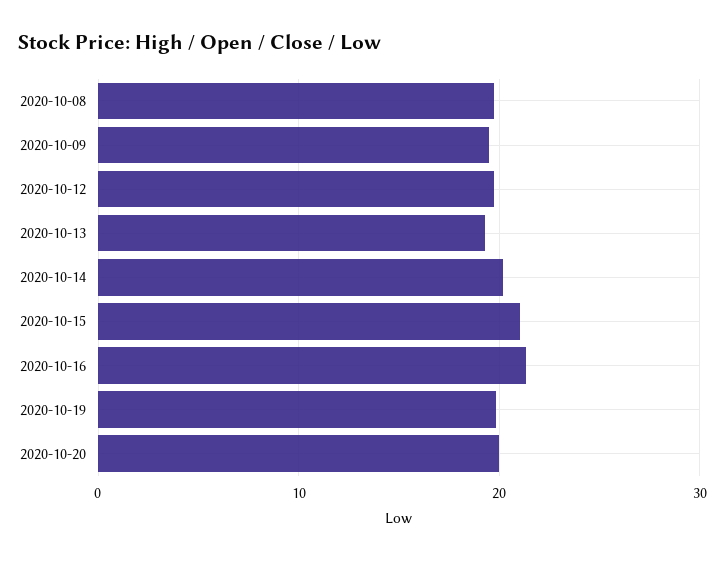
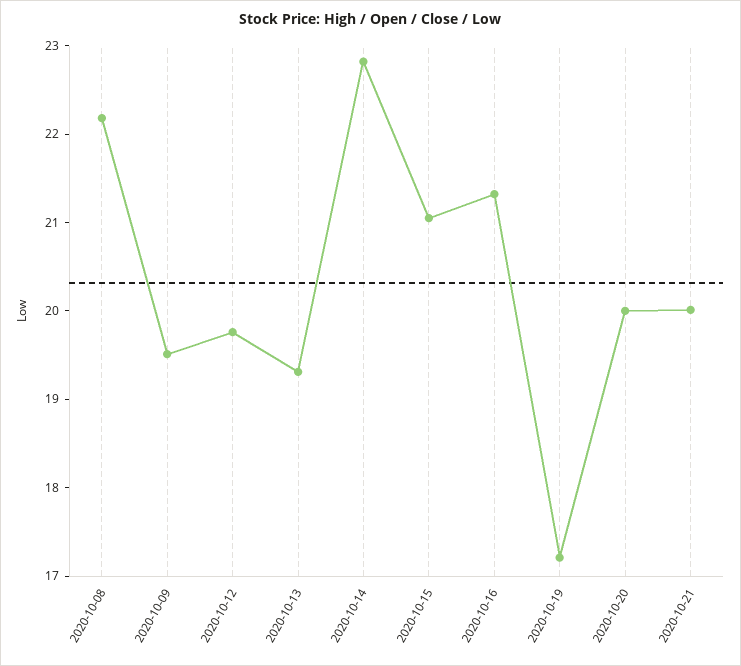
2020-10-08: 20 -> 22.2
2020-10-14: 20 -> 22.8
2020-10-19: 20 -> 17.2
2020-10-21: none -> 20

